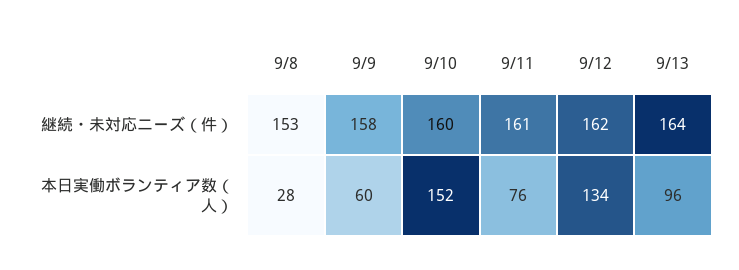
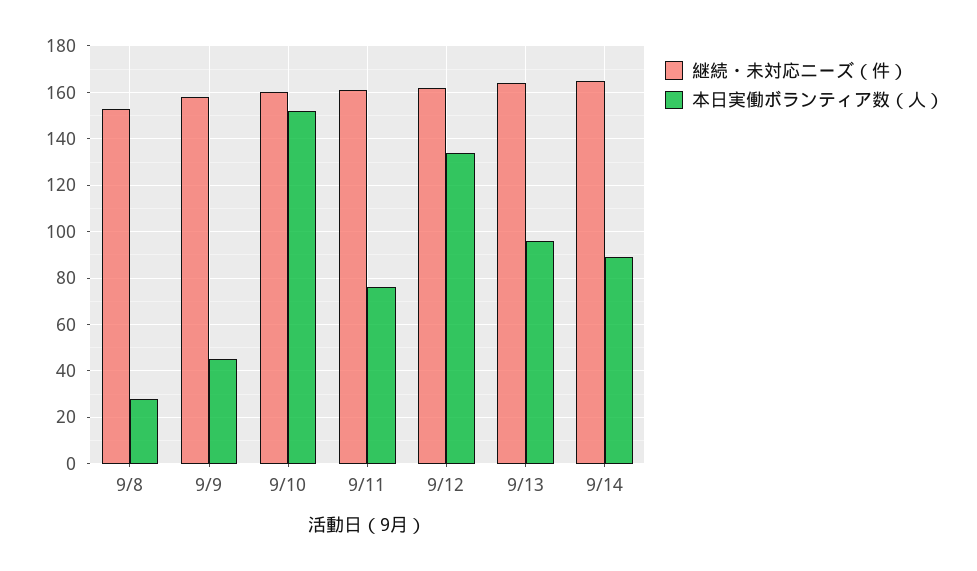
本日実働ボランティア数（人）, 9/9: 60 -> 45
継続・未対応ニーズ（件）, 9/14: none -> 165
本日実働ボランティア数（人）, 9/14: none -> 90

